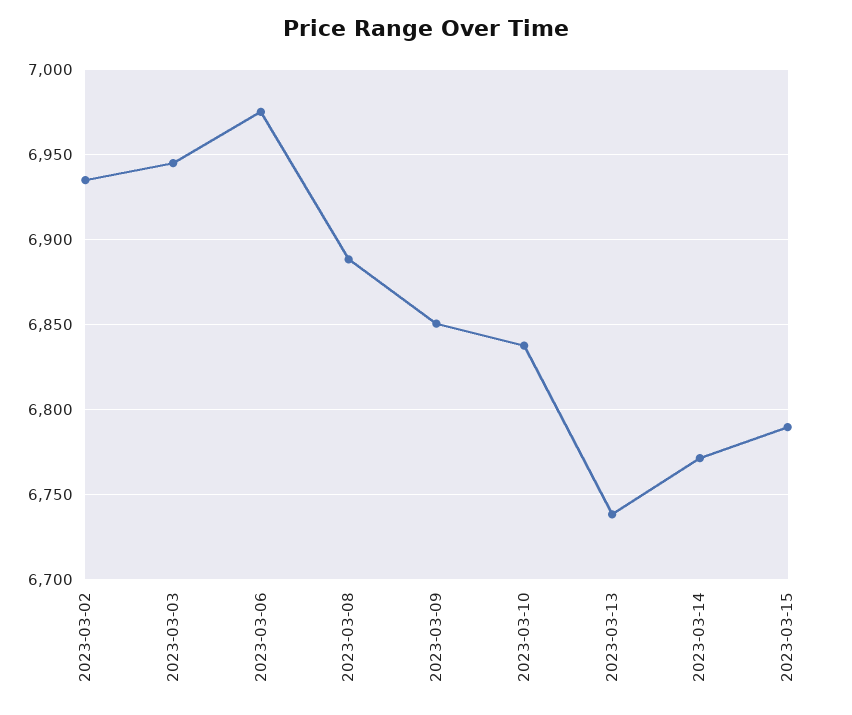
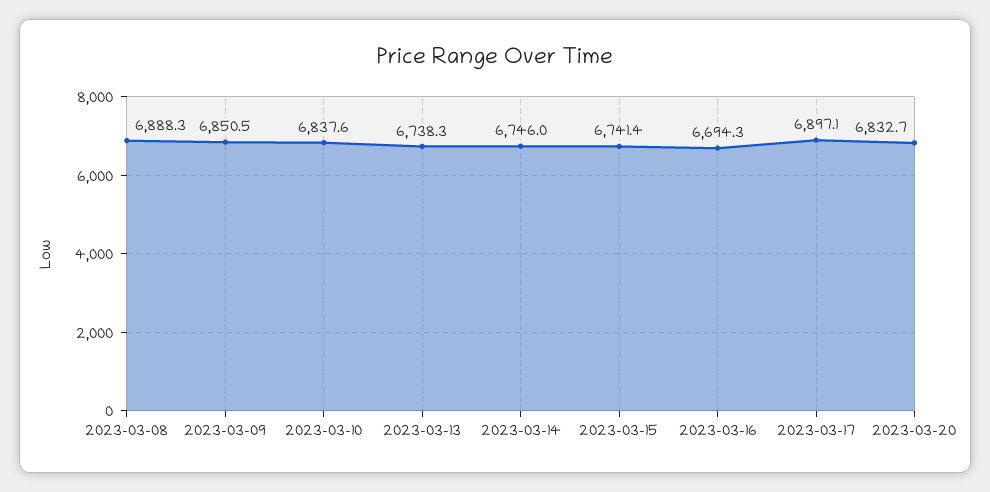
2023-03-02: 6935 -> none
2023-03-03: 6945 -> none
2023-03-06: 6975 -> none
2023-03-14: 6770 -> 6746
2023-03-15: 6790 -> 6741.4
2023-03-16: none -> 6694.3
2023-03-17: none -> 6897.1
2023-03-20: none -> 6832.7

